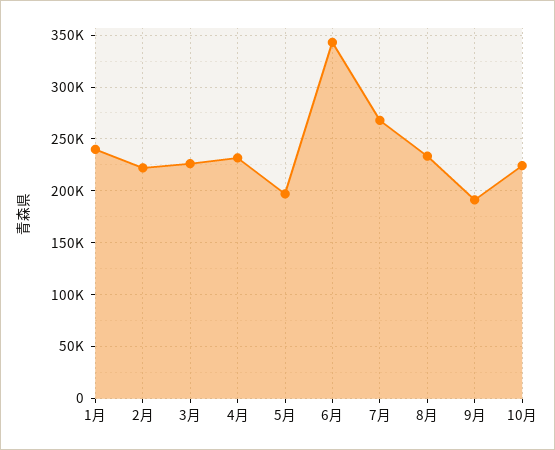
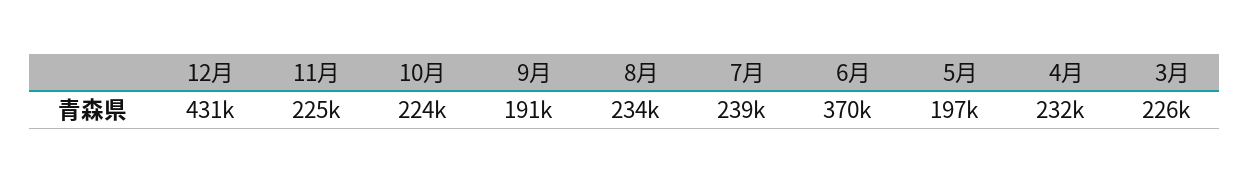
1月: 240000 -> none
2月: 220000 -> none
6月: 340000 -> 370000
7月: 270000 -> 239000
12月: none -> 431000
11月: none -> 225000

